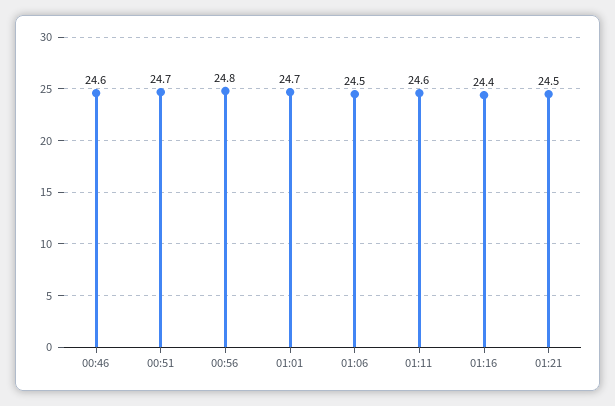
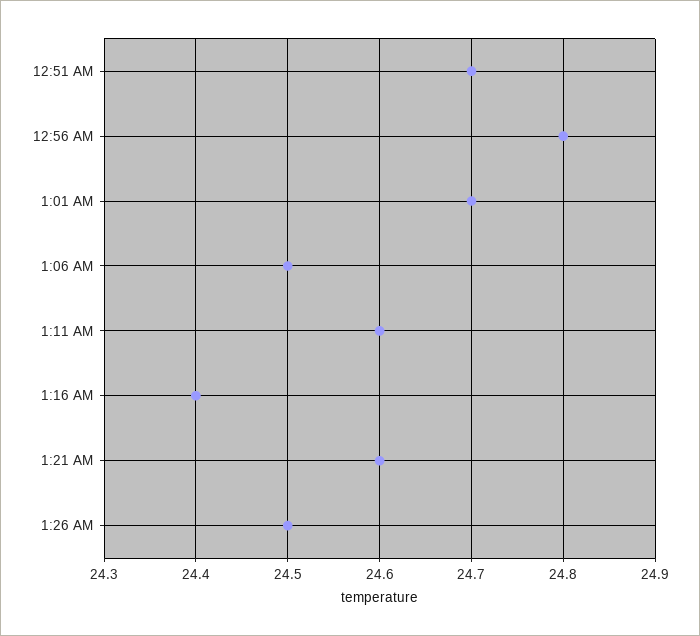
00:46: 24.6 -> none
01:21: 24.5 -> 24.6
1:26 AM: none -> 24.5

